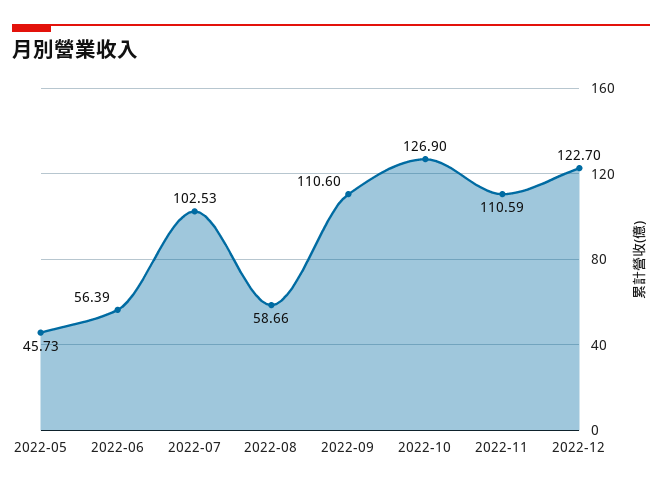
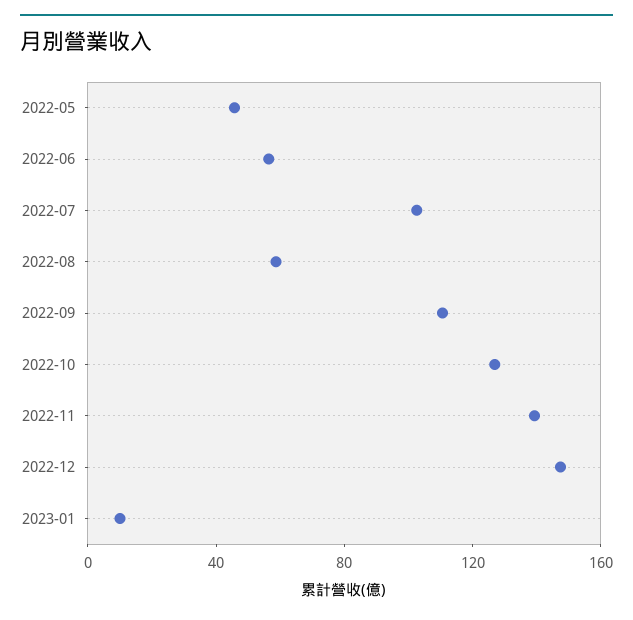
2022-11: 110.59 -> 140
2022-12: 122.7 -> 150
2023-01: none -> 10

